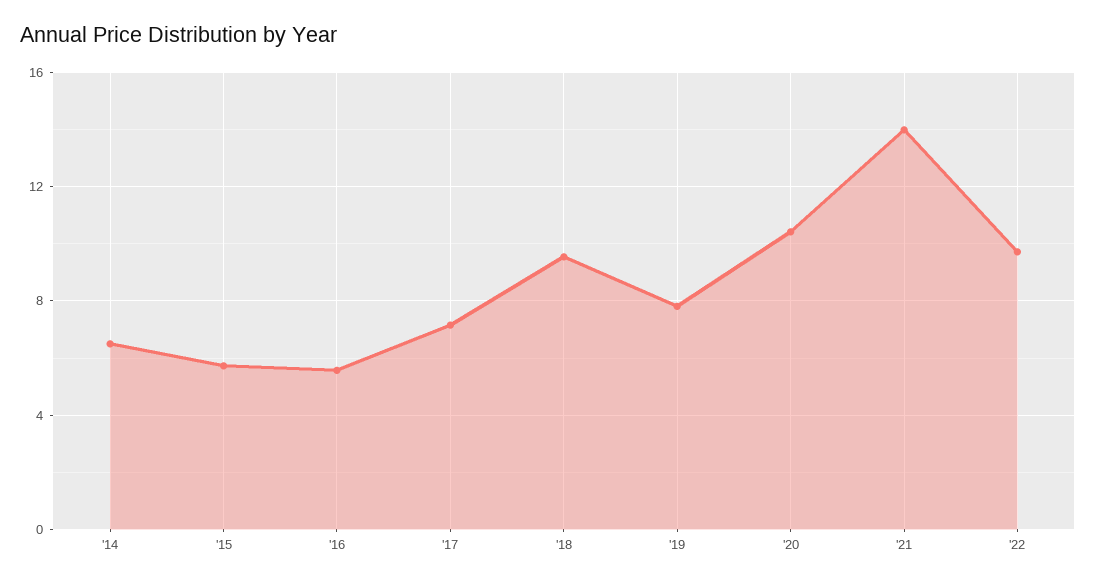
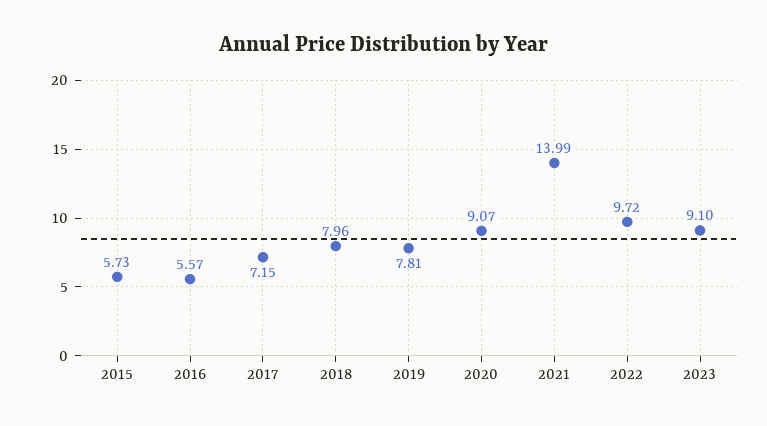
'14: 6.5 -> none
'18: 9.5 -> 7.96
'20: 10.5 -> 9.07
2023: none -> 9.1

